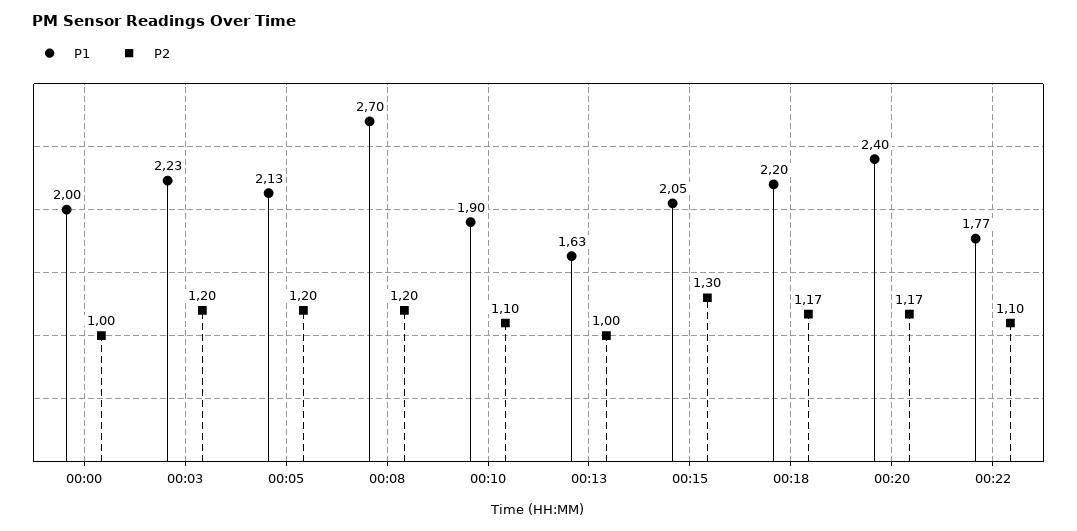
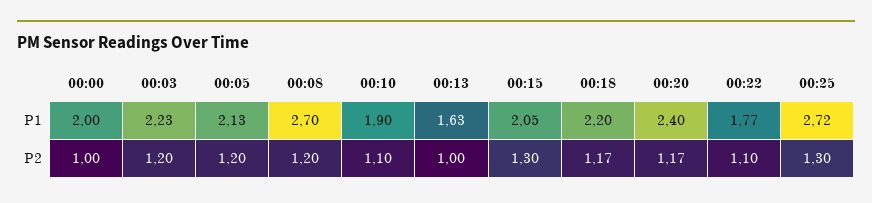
P1, 00:25: none -> 2.72
P2, 00:25: none -> 1.3

